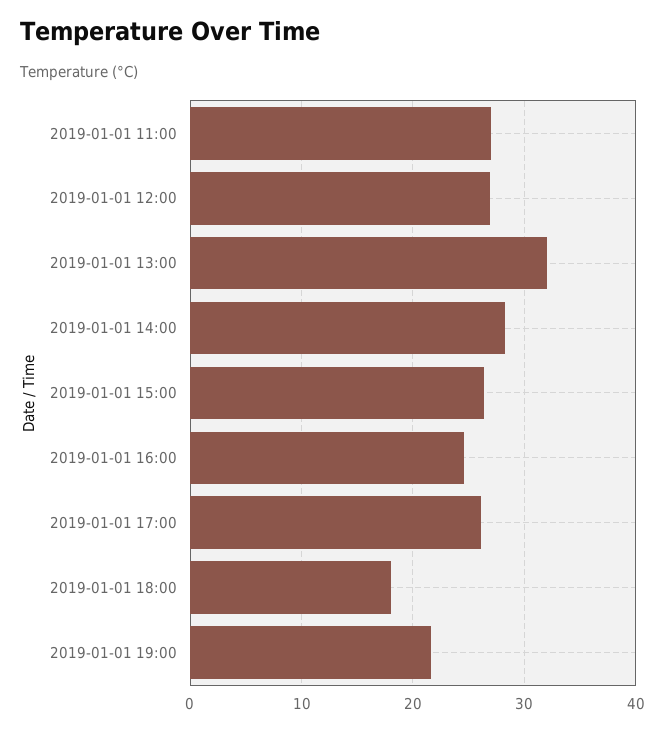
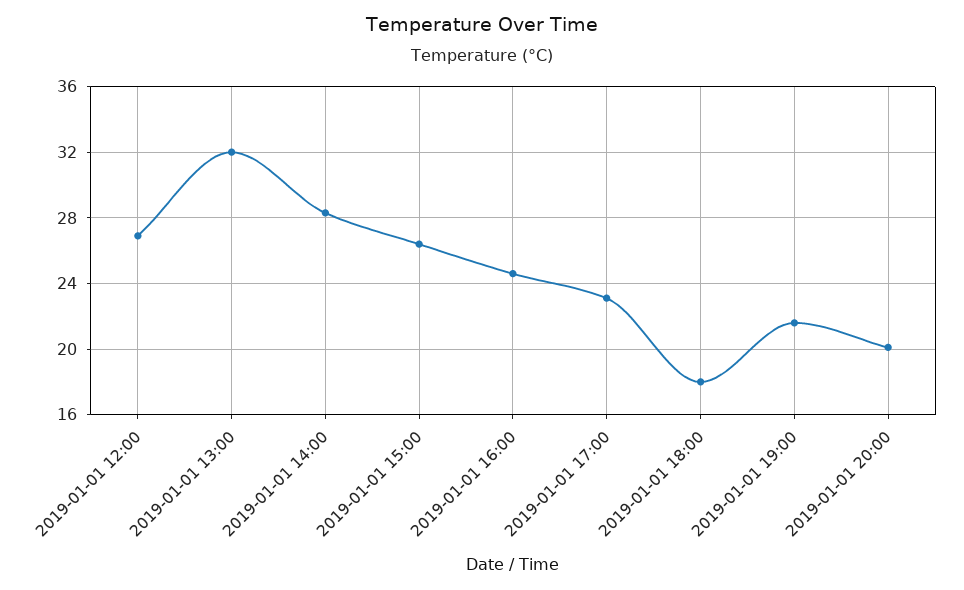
2019-01-01 11:00: 27 -> none
2019-01-01 17:00: 26 -> 23
2019-01-01 20:00: none -> 20

